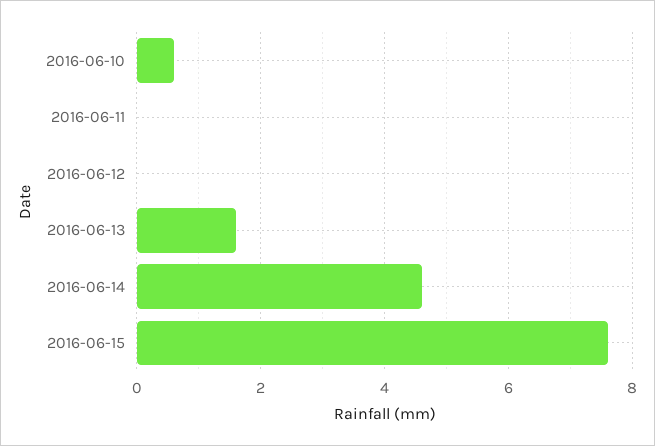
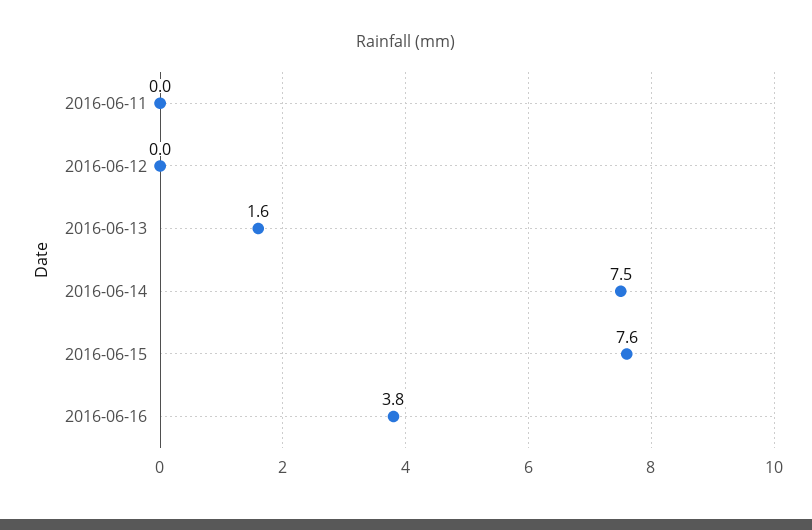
2016-06-10: 0.5 -> none
2016-06-14: 4.5 -> 7.5
2016-06-16: none -> 3.8

